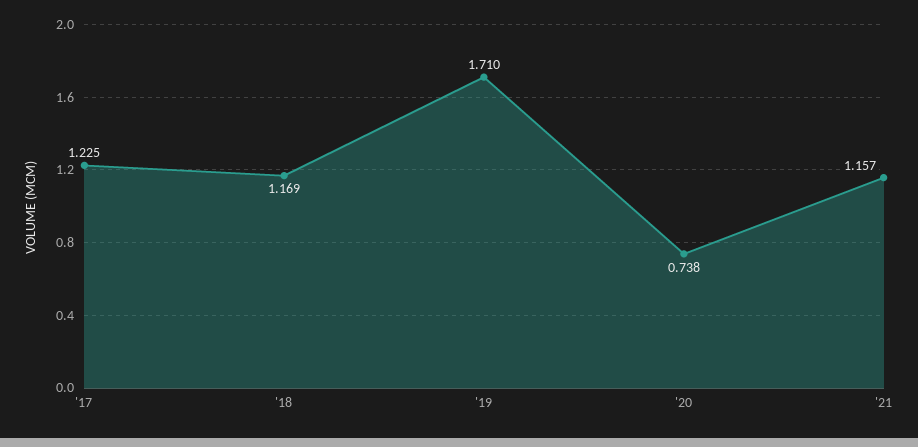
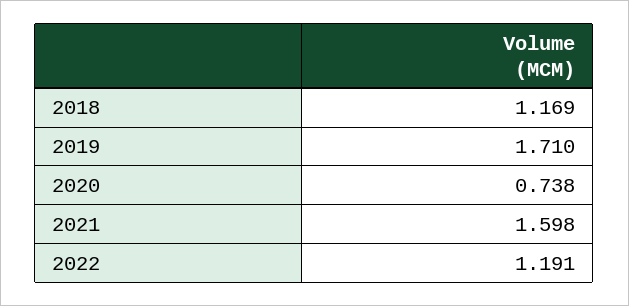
'17: 1.225 -> none
'21: 1.157 -> 1.598
2022: none -> 1.191

